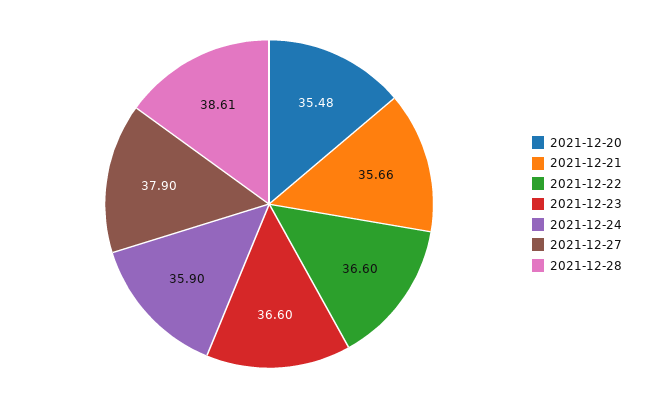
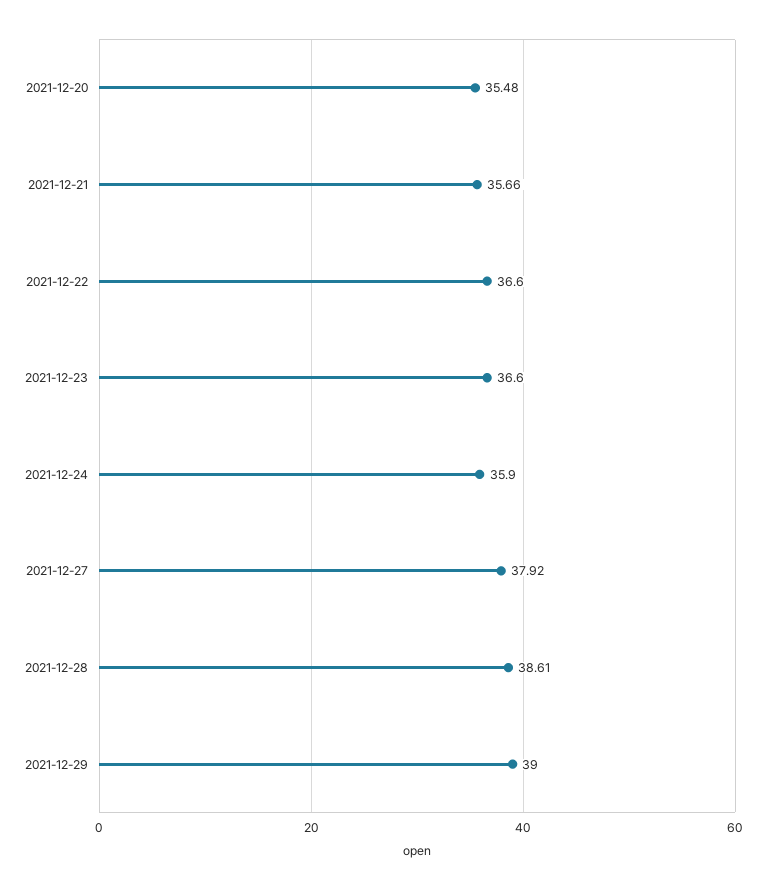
2021-12-27: 37.9 -> 37.92
2021-12-29: none -> 39

